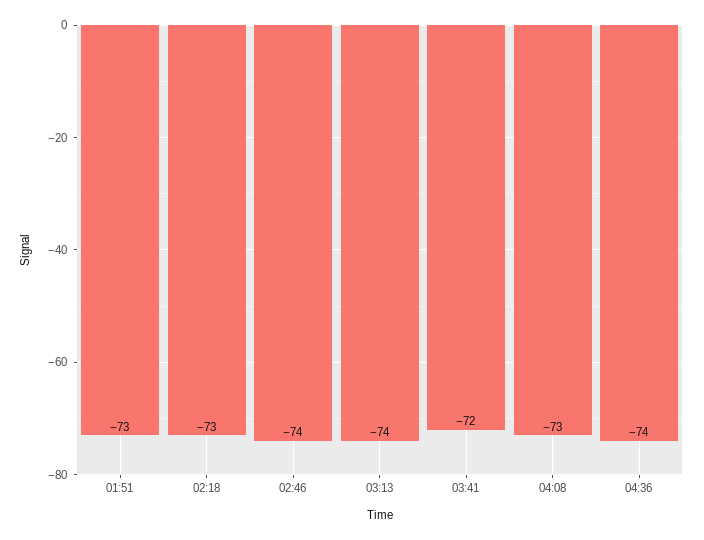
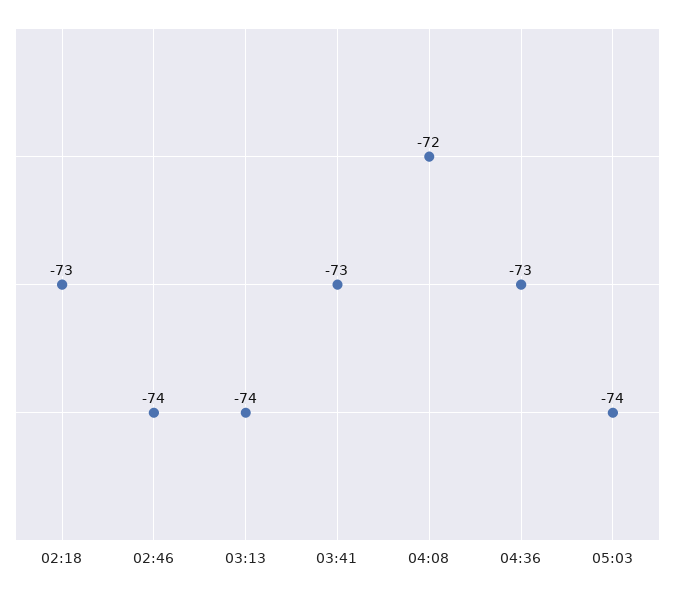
01:51: -73 -> none
03:41: -72 -> -73
04:08: -73 -> -72
04:36: -74 -> -73
05:03: none -> -74

